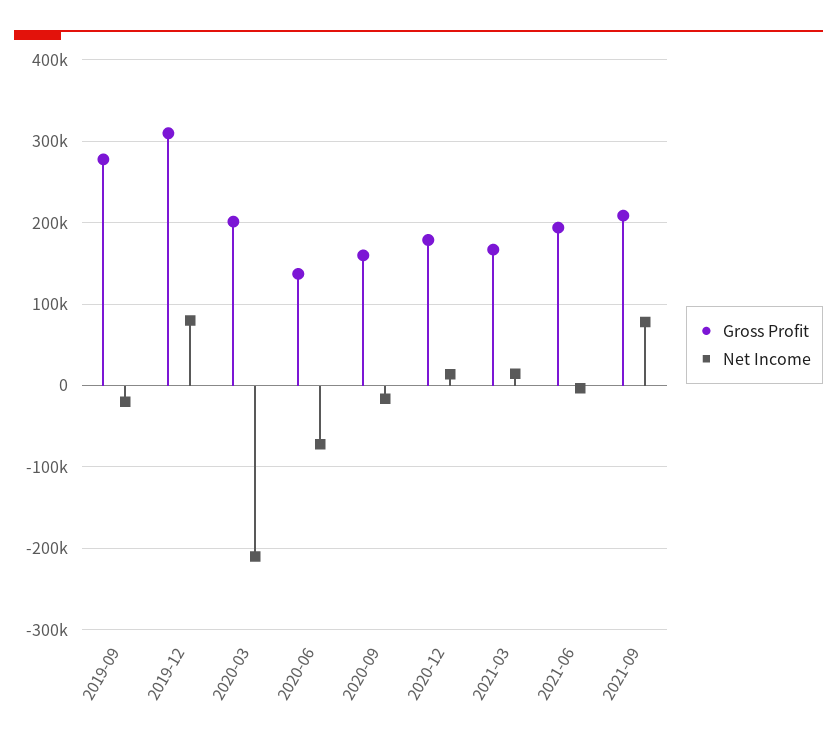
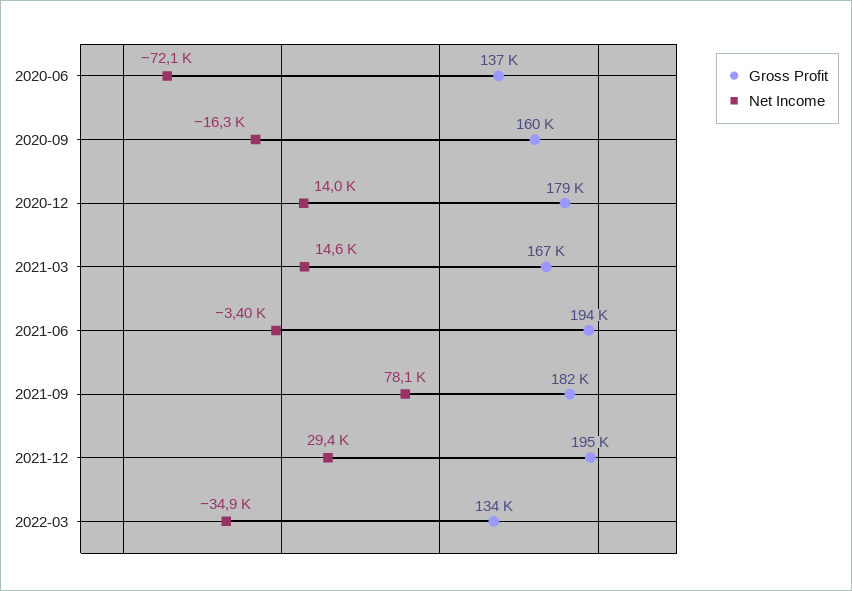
Gross Profit, 2019-09: 280000 -> none
Net Income, 2019-09: -20000 -> none
Gross Profit, 2019-12: 310000 -> none
Net Income, 2019-12: 80000 -> none
Gross Profit, 2020-03: 200000 -> none
Net Income, 2020-03: -210000 -> none
Gross Profit, 2021-09: 210000 -> 182000
Gross Profit, 2021-12: none -> 195000
Net Income, 2021-12: none -> 29400
Gross Profit, 2022-03: none -> 134000
Net Income, 2022-03: none -> -34900

